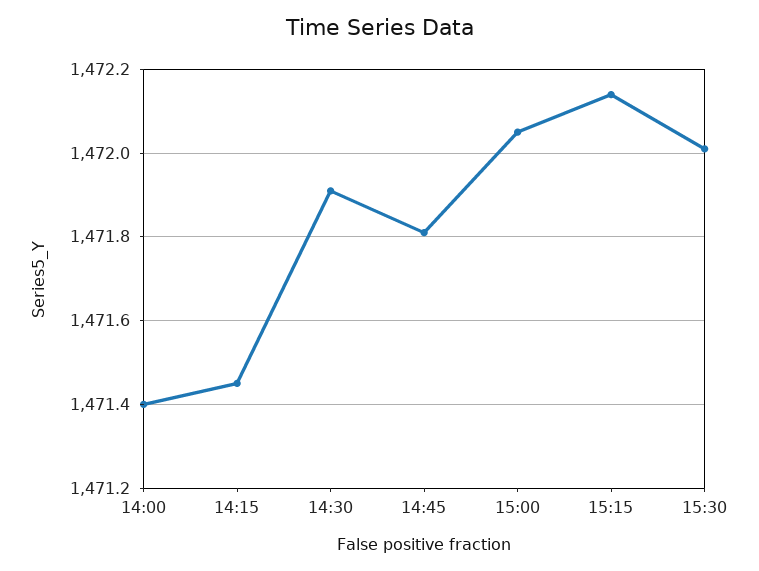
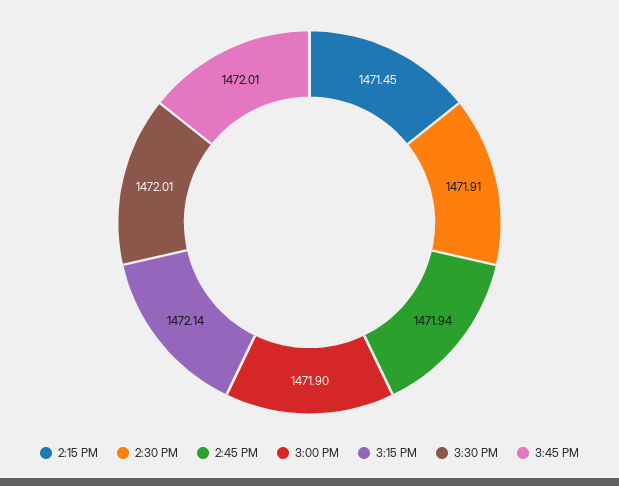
14:00: 1471.4 -> none
14:45: 1471.8 -> 1471.94
15:00: 1472.05 -> 1471.9
3:45 PM: none -> 1472.01

